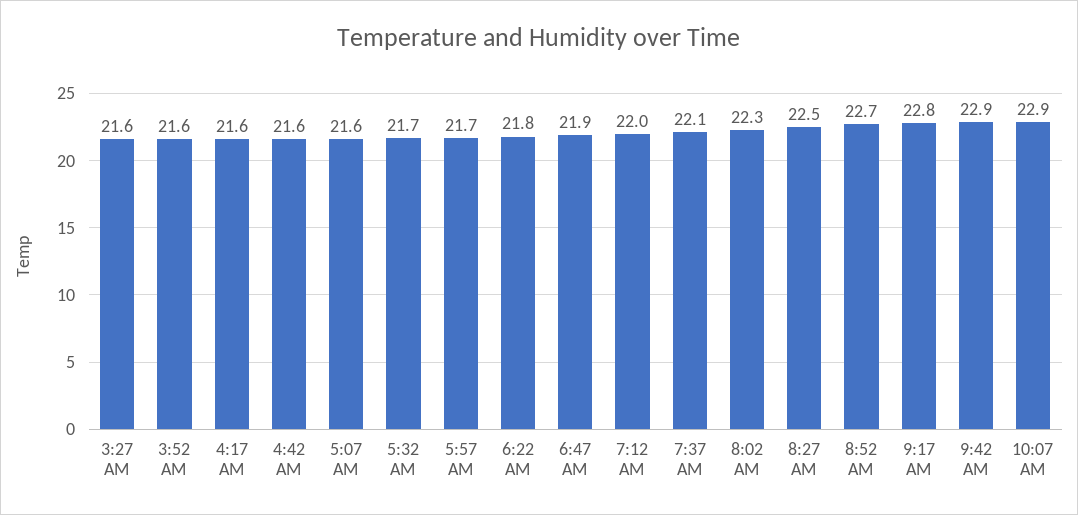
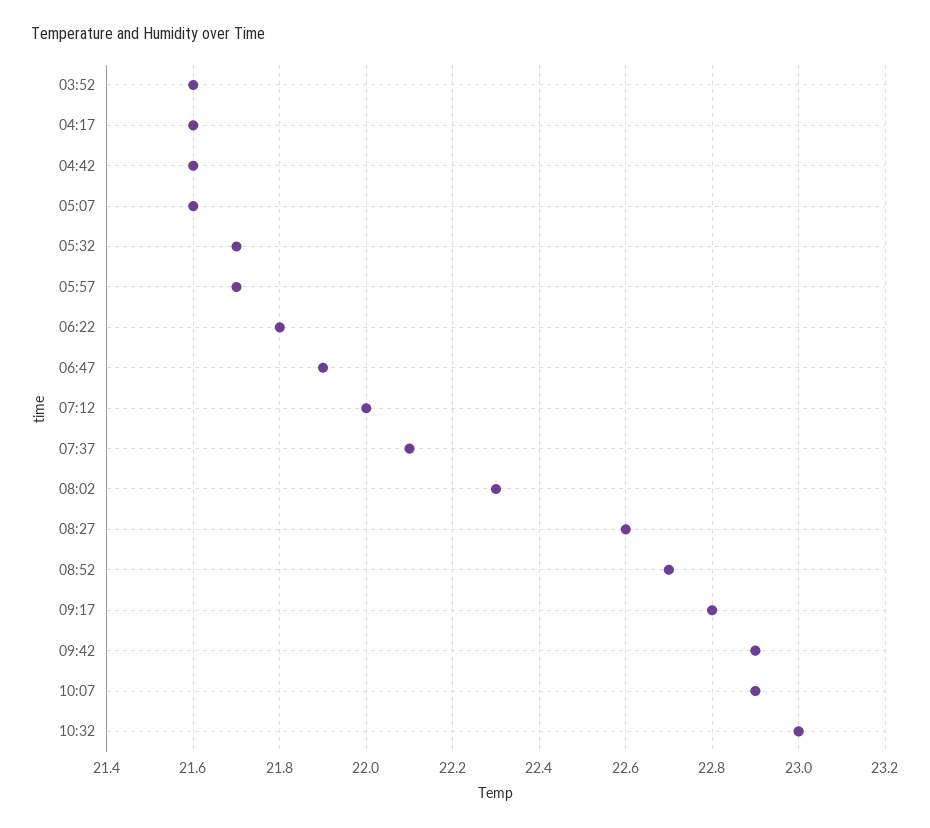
3:27 AM: 21.6 -> none
8:27 AM: 22.5 -> 22.6
10:32: none -> 23

